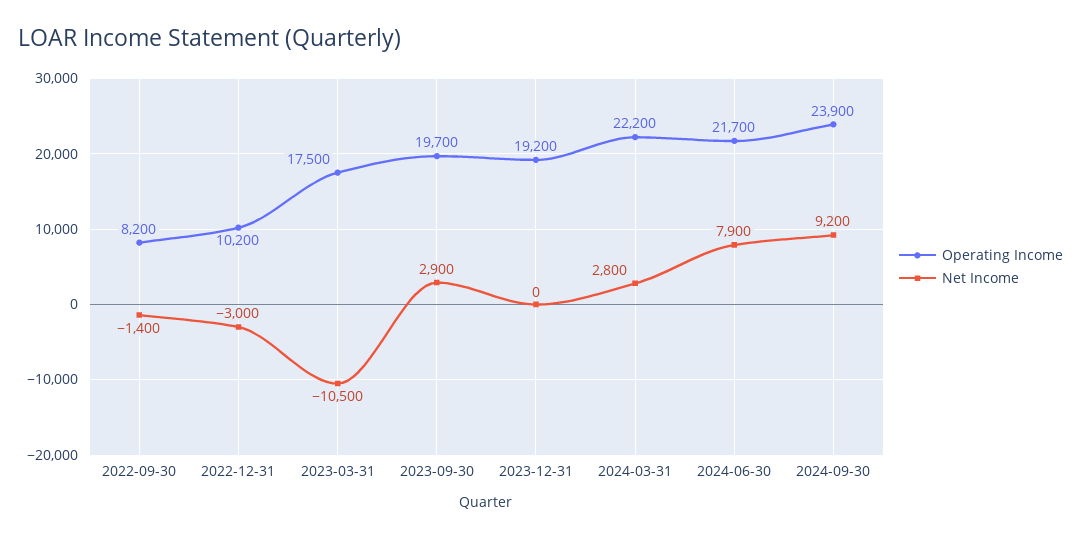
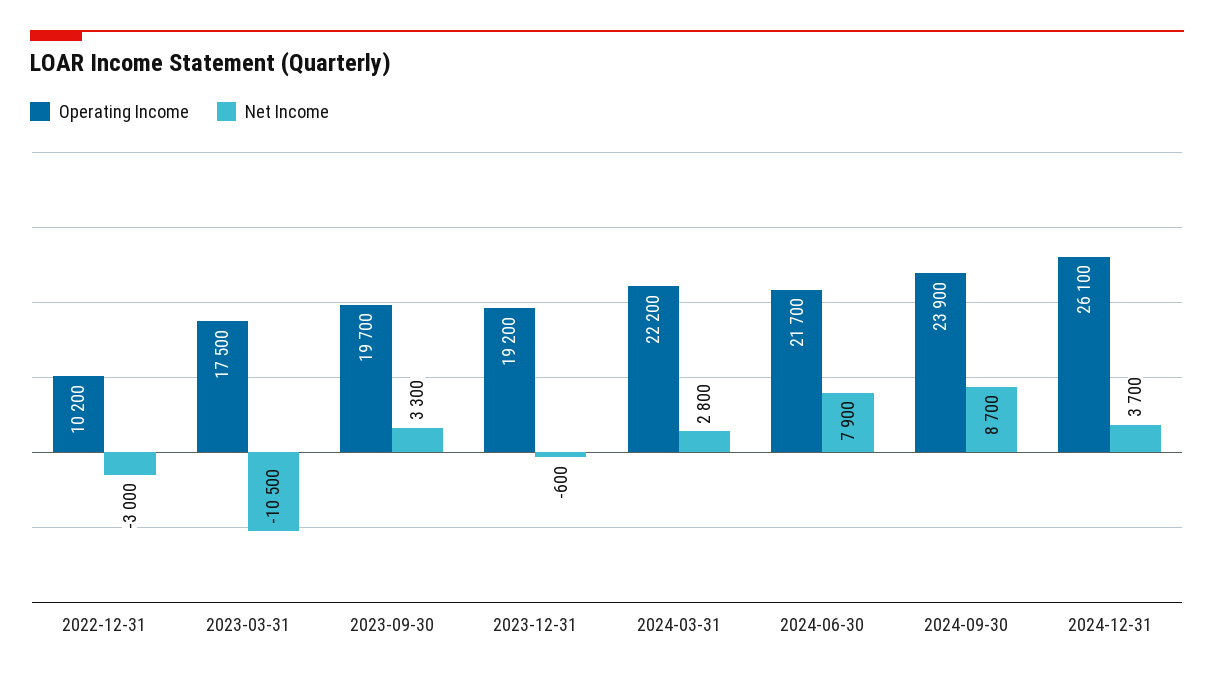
Operating Income, 2022-09-30: 8200 -> none
Net Income, 2022-09-30: -1400 -> none
Net Income, 2023-09-30: 2900 -> 3300
Net Income, 2023-12-31: 0 -> -600
Net Income, 2024-09-30: 9200 -> 8700
Operating Income, 2024-12-31: none -> 26100
Net Income, 2024-12-31: none -> 3700

